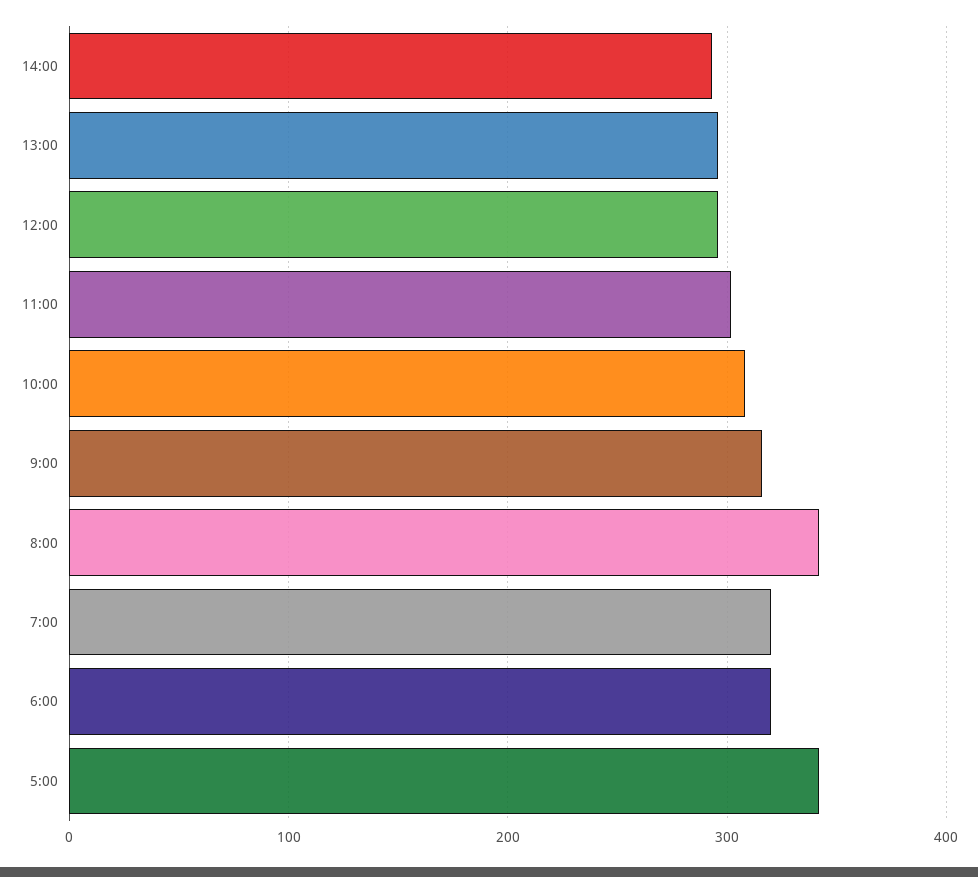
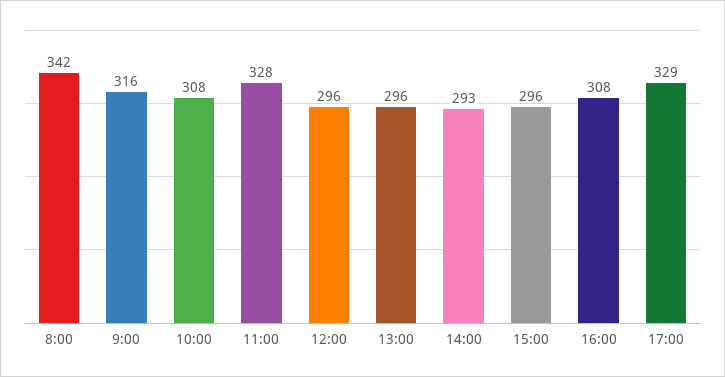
11:00: 300 -> 328
7:00: 320 -> none
6:00: 320 -> none
5:00: 340 -> none
15:00: none -> 296
16:00: none -> 308
17:00: none -> 329

